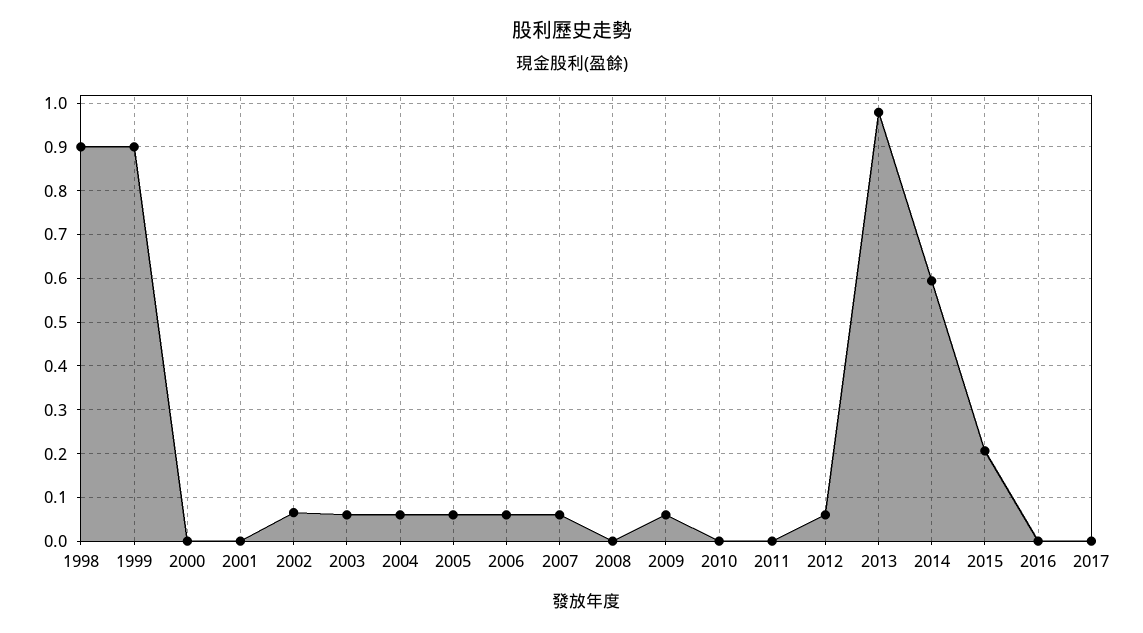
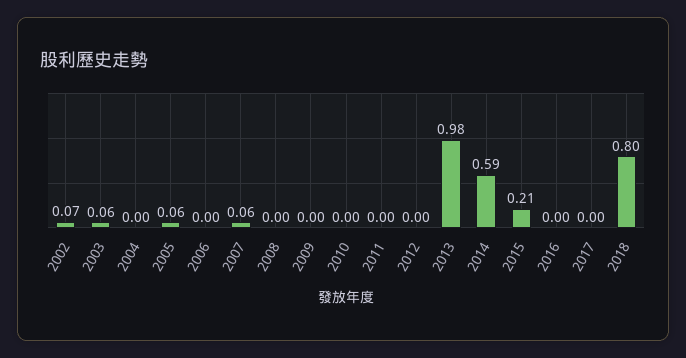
1998: 0.9 -> none
1999: 0.9 -> none
2000: 0 -> none
2001: 0 -> none
2004: 0.06 -> 0
2006: 0.06 -> 0
2009: 0.06 -> 0
2012: 0.06 -> 0
2018: none -> 0.8

